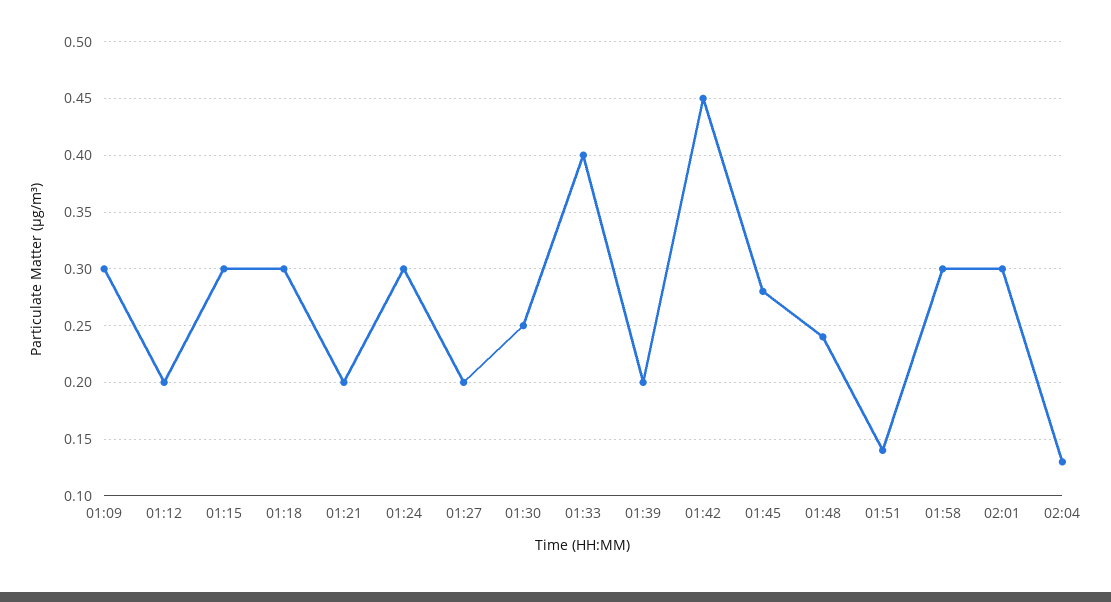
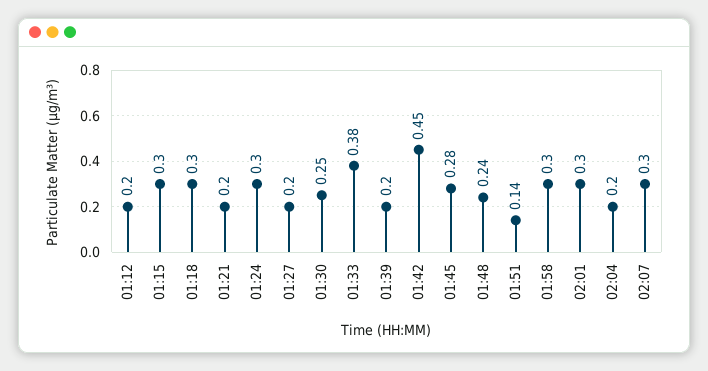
01:09: 0.3 -> none
01:33: 0.4 -> 0.38
02:04: 0.13 -> 0.2
02:07: none -> 0.3

